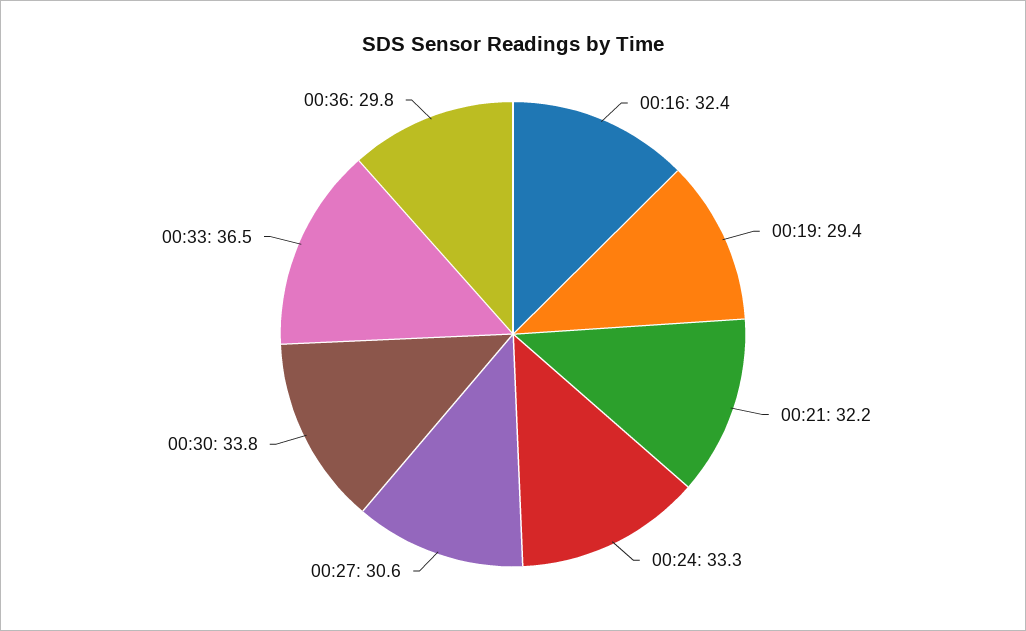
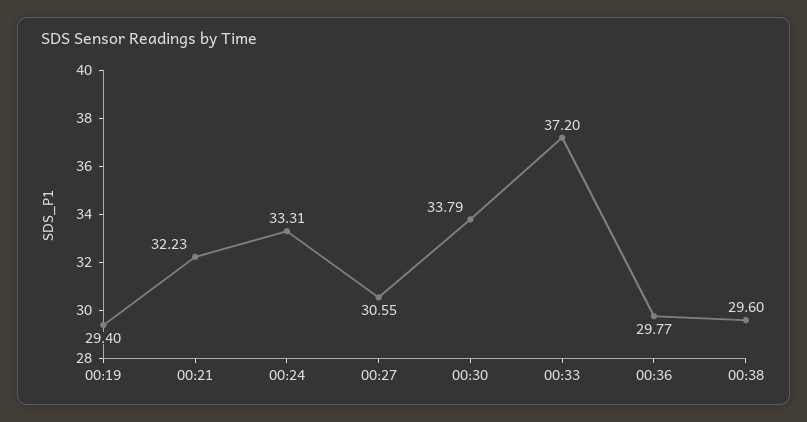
00:16: 32.4 -> none
00:33: 36.5 -> 37.2
00:38: none -> 29.6

